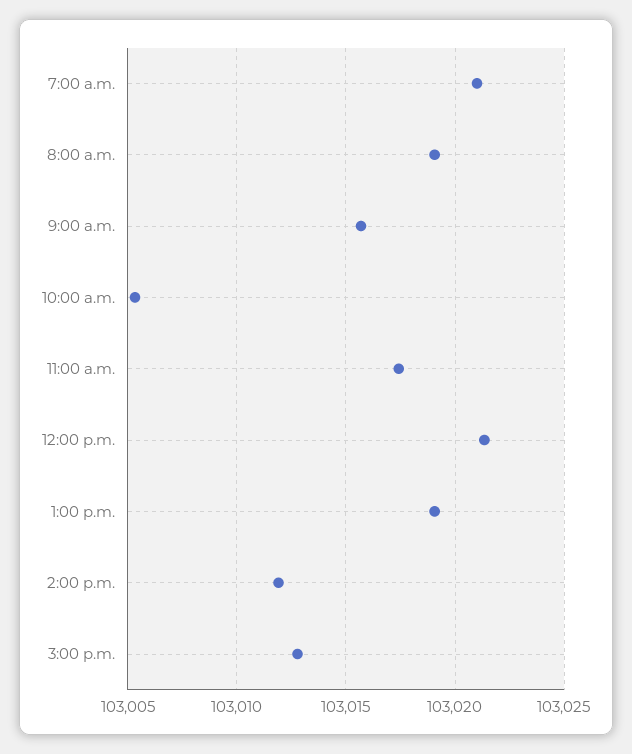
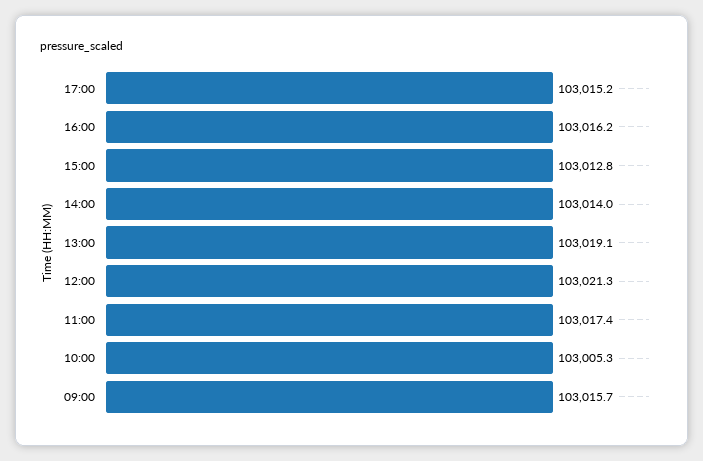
7:00 a.m.: 103021 -> none
8:00 a.m.: 103019 -> none
2:00 p.m.: 103012 -> 103014
17:00: none -> 103015.2
16:00: none -> 103016.2

